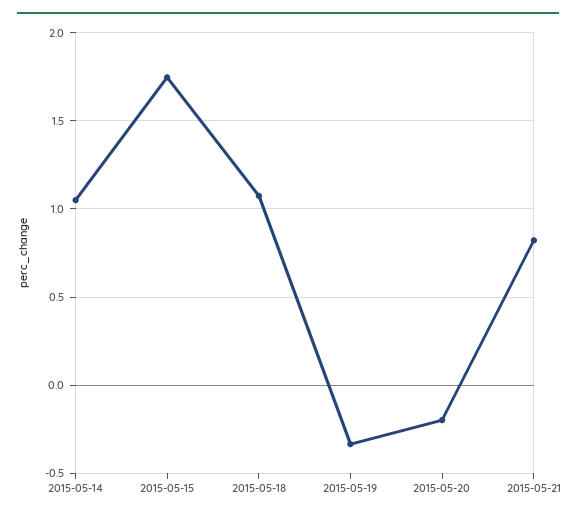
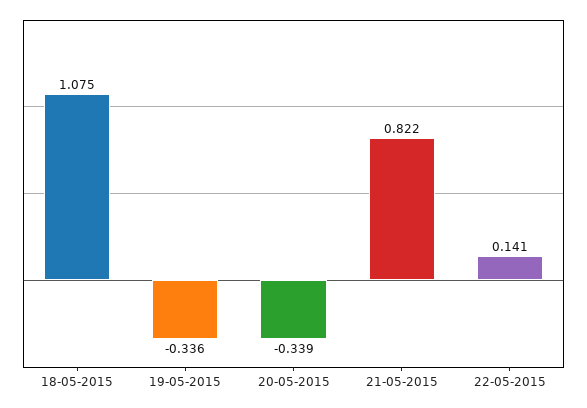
2015-05-14: 1.05 -> none
2015-05-15: 1.75 -> none
2015-05-20: -0.2 -> -0.339
22-05-2015: none -> 0.141

